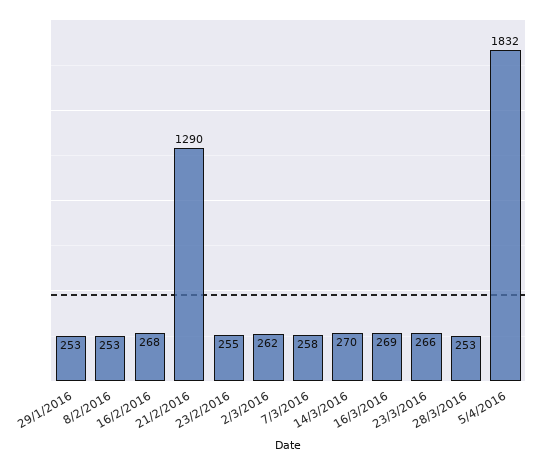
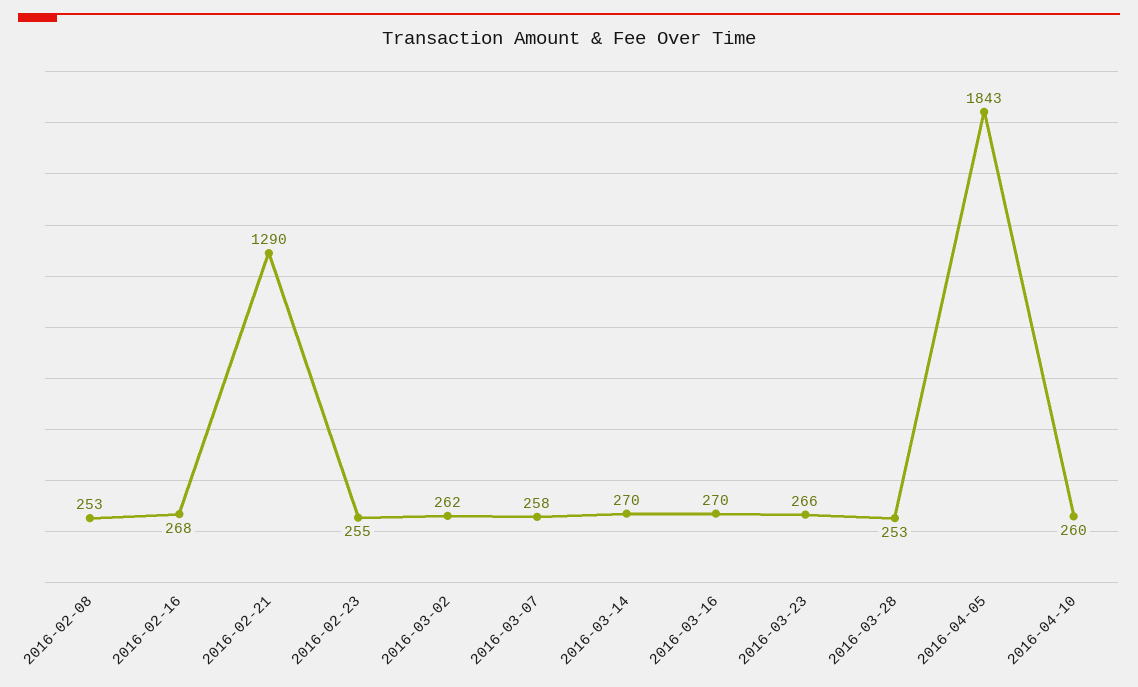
29/1/2016: 253 -> none
16/3/2016: 269 -> 270
5/4/2016: 1832 -> 1843
2016-04-10: none -> 260

